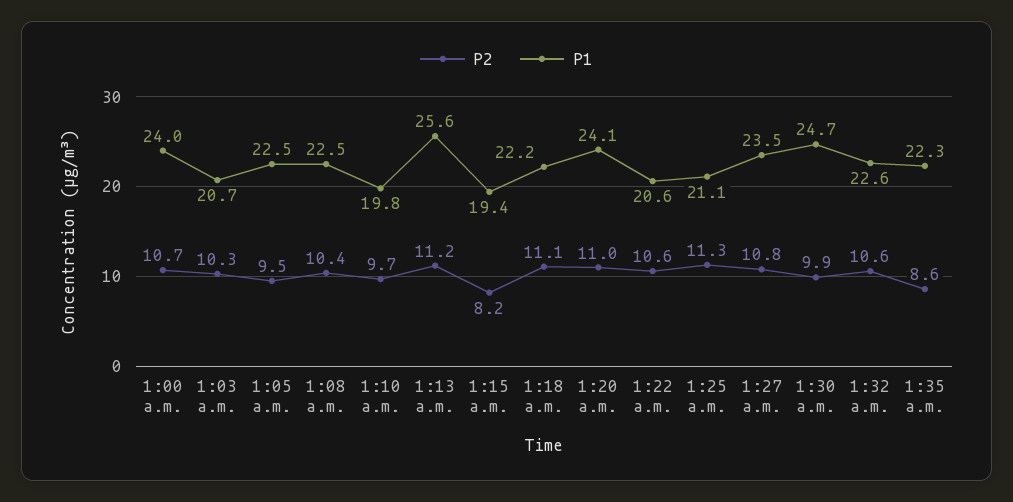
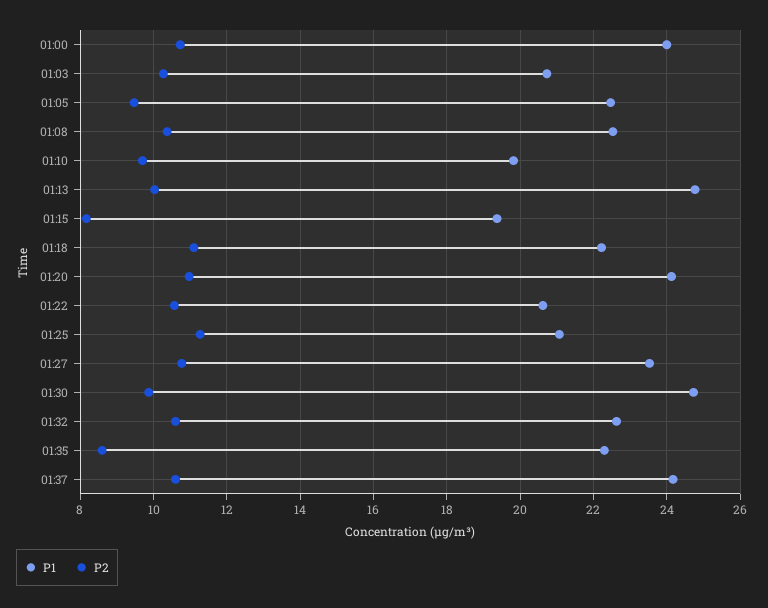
P2, 1:13 a.m.: 11.2 -> 10
P1, 1:13 a.m.: 25.6 -> 24.8
P1, 01:37: none -> 24.2
P2, 01:37: none -> 10.6

